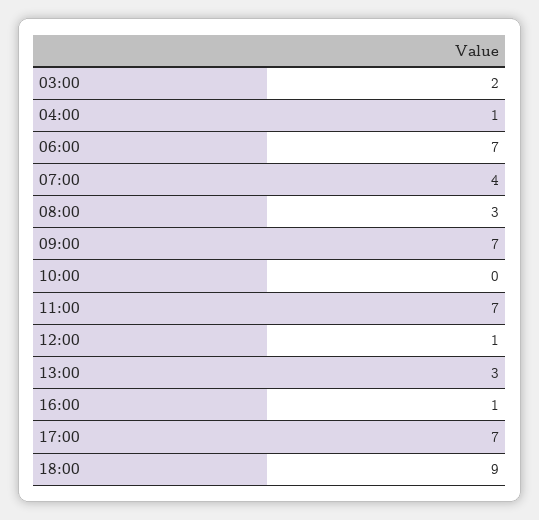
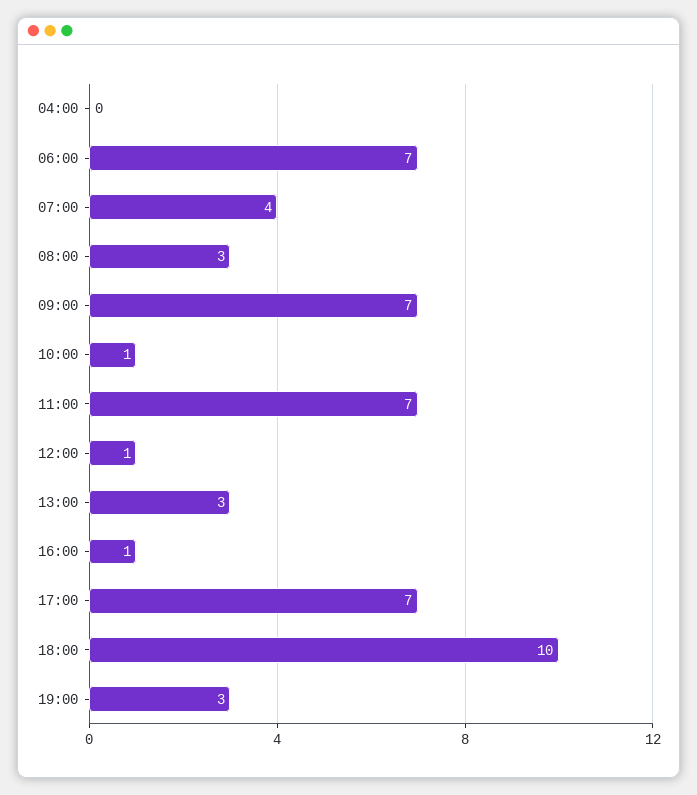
03:00: 2 -> none
04:00: 1 -> 0
10:00: 0 -> 1
18:00: 9 -> 10
19:00: none -> 3

